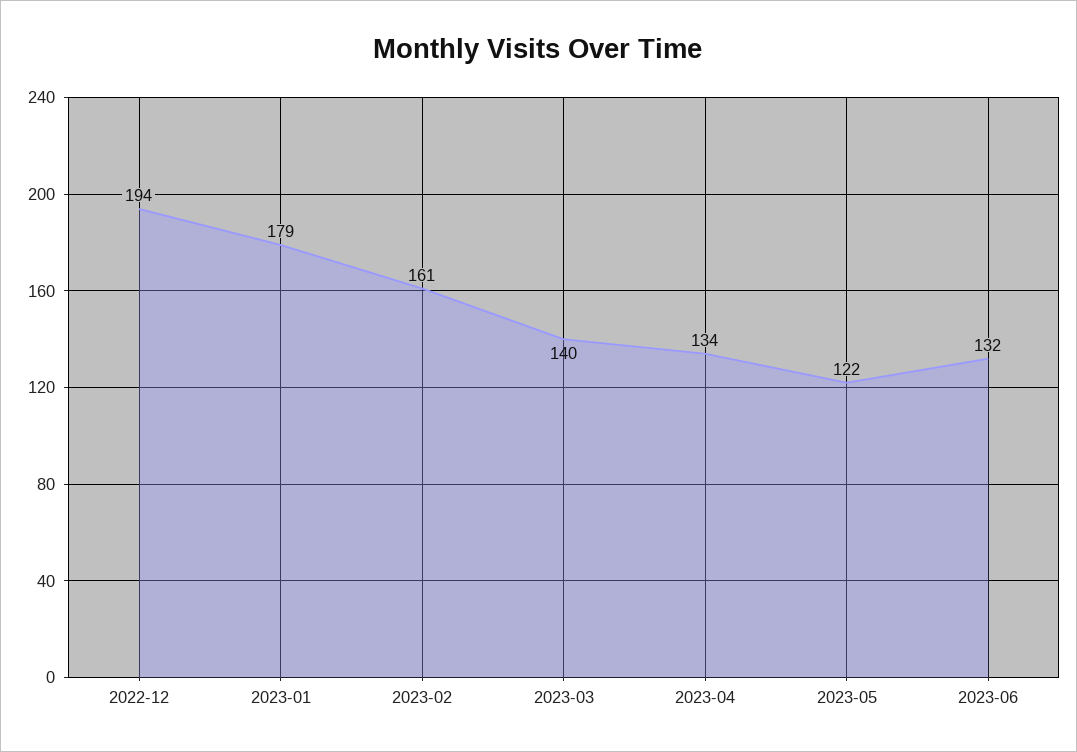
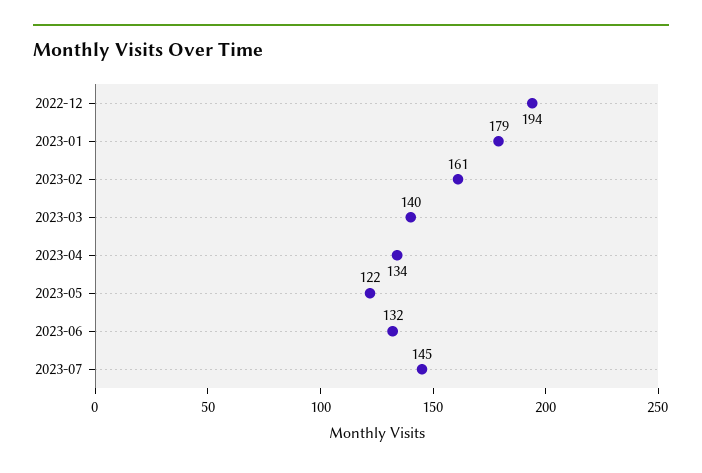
2023-07: none -> 145

